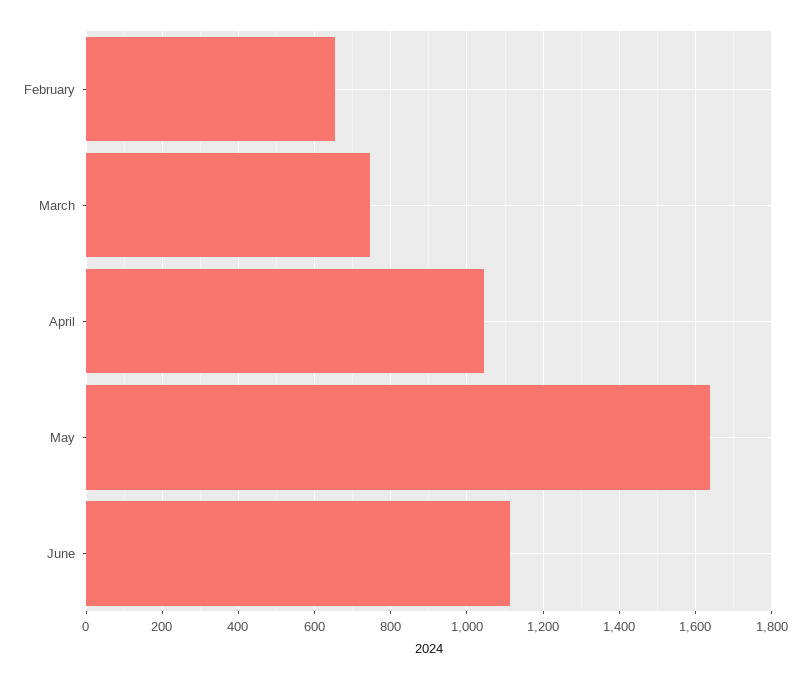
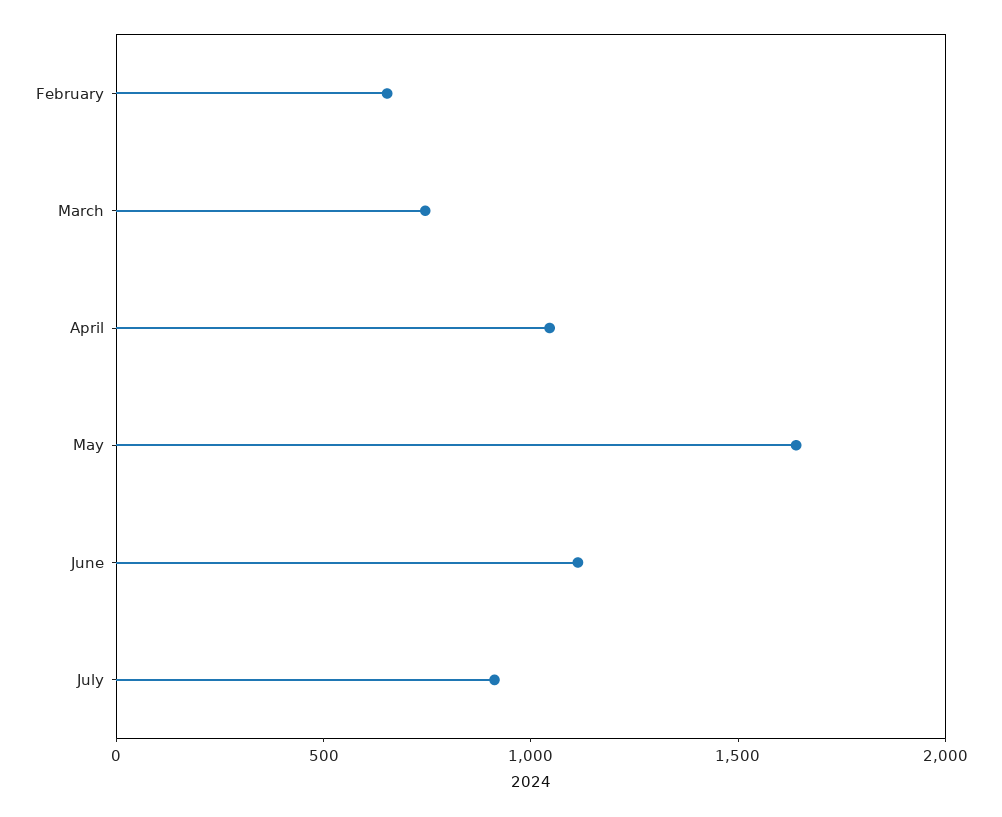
July: none -> 900

